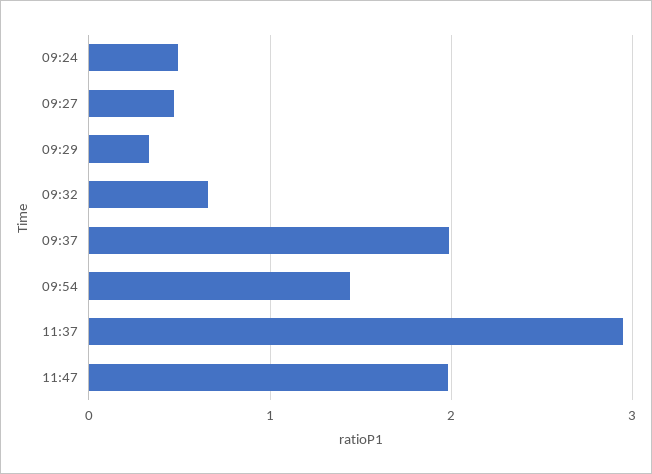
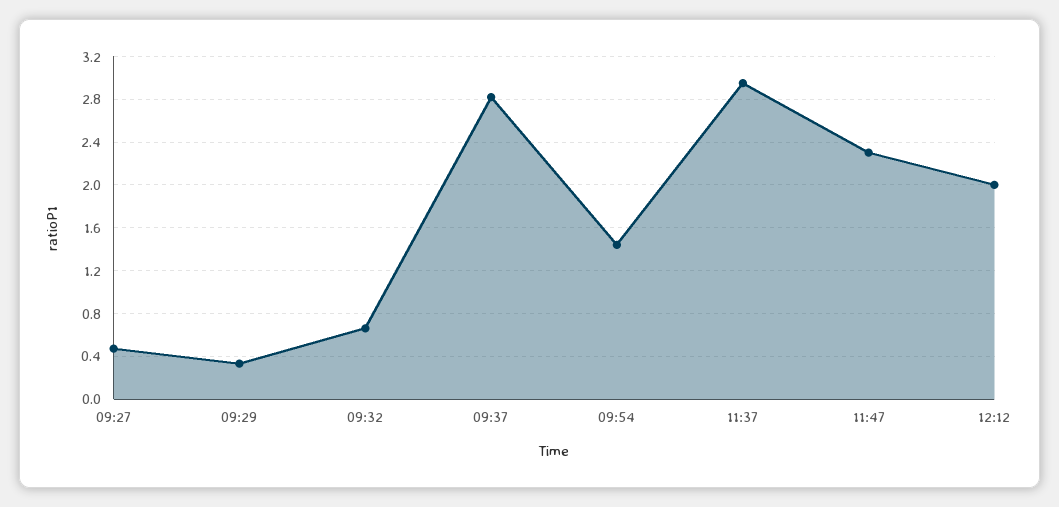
09:24: 0.5 -> none
09:37: 2 -> 2.8
11:47: 2 -> 2.3
12:12: none -> 2

